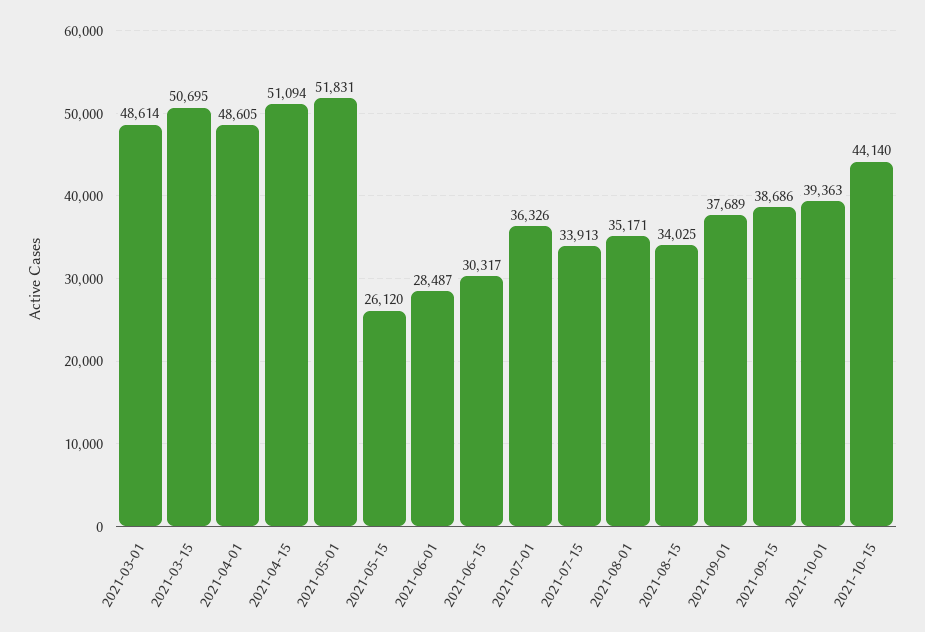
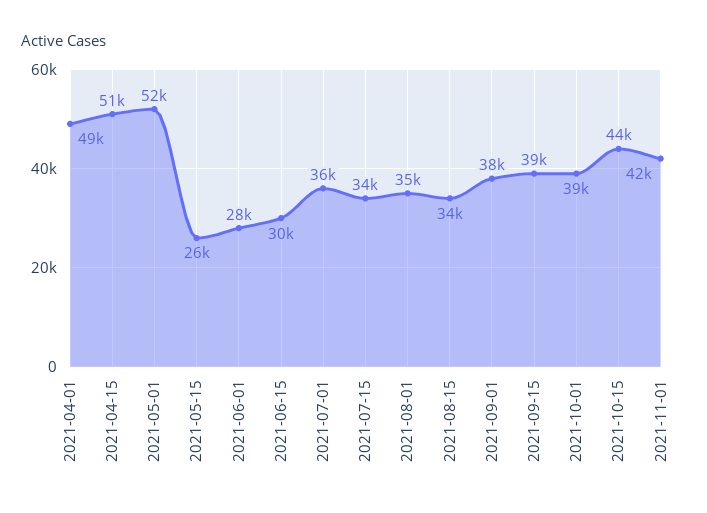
2021-03-01: 48614 -> none
2021-03-15: 50695 -> none
2021-11-01: none -> 42000

